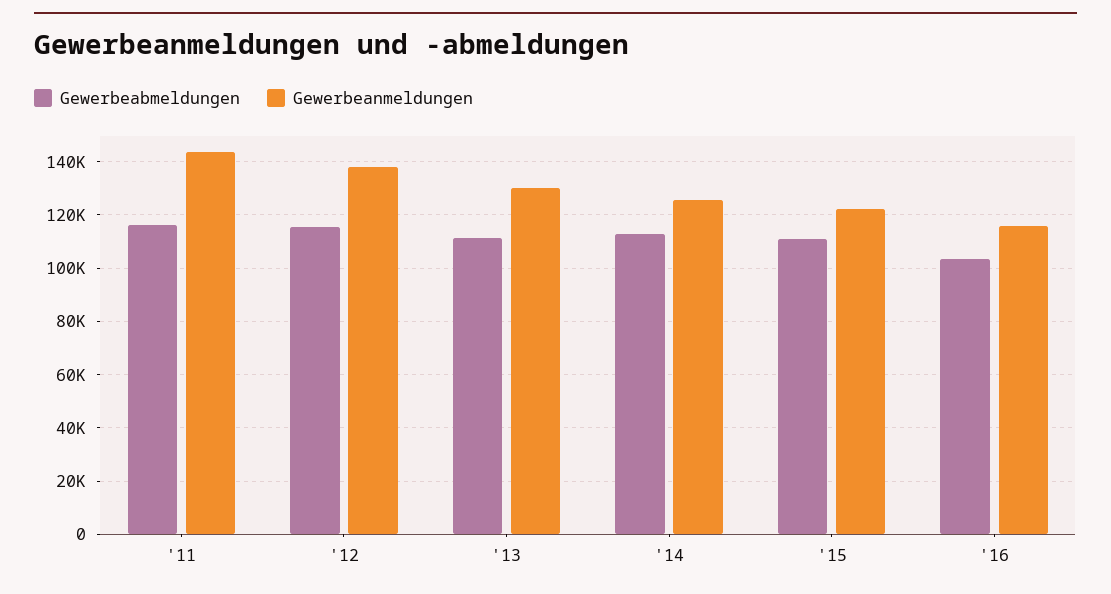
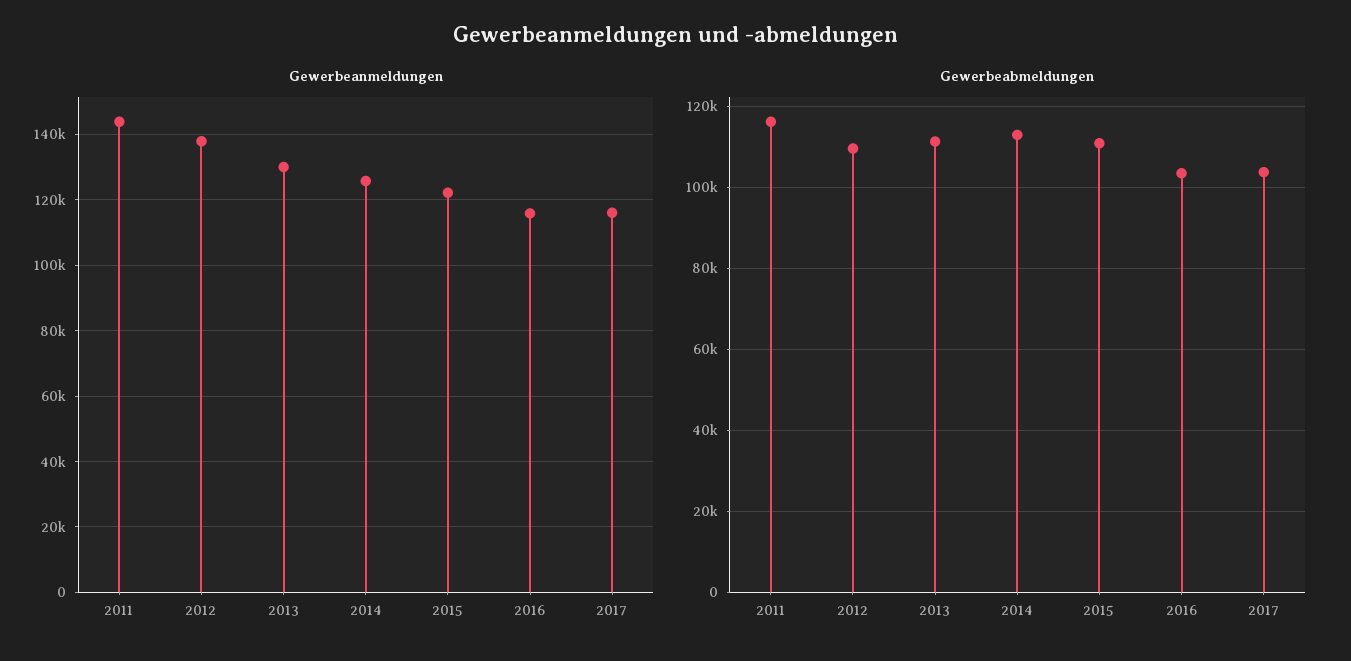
Gewerbeabmeldungen, '12: 115000 -> 110000
Gewerbeanmeldungen, 2017: none -> 116000
Gewerbeabmeldungen, 2017: none -> 104000

